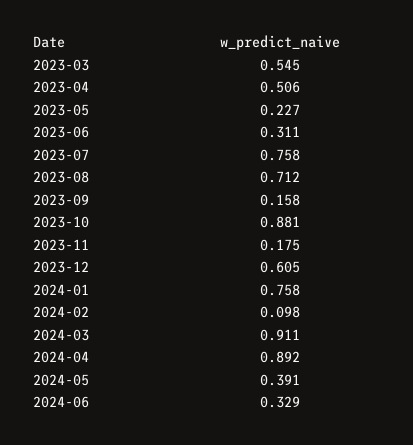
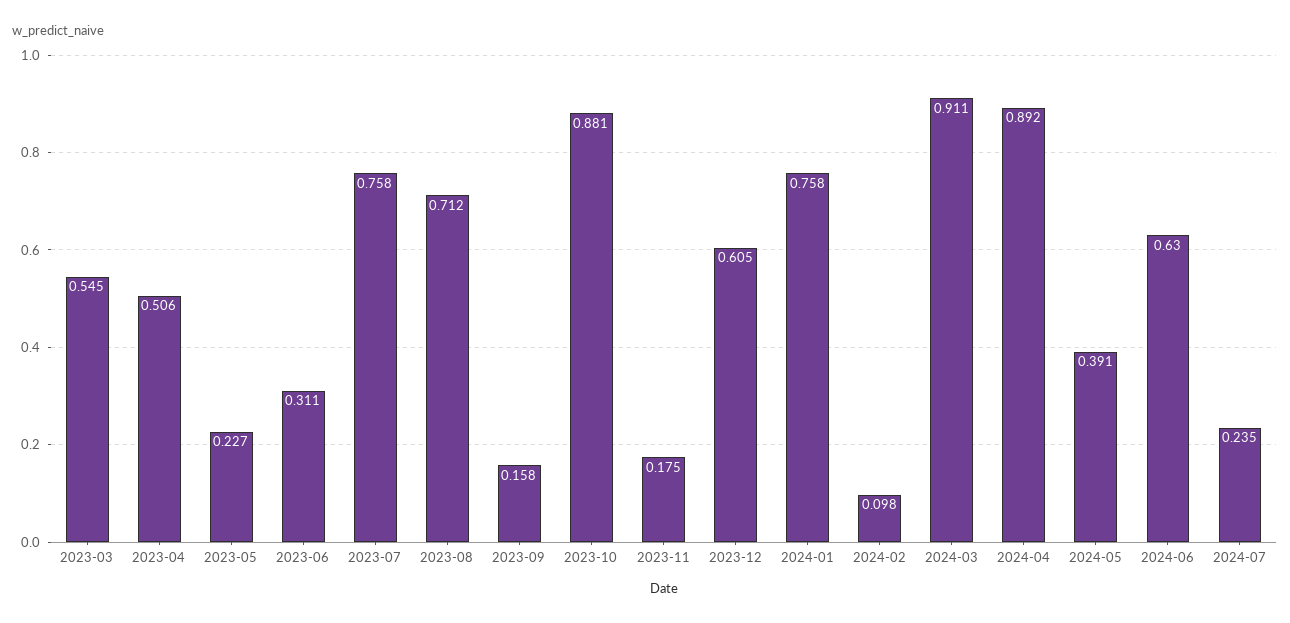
2024-06: 0.329 -> 0.63
2024-07: none -> 0.235

